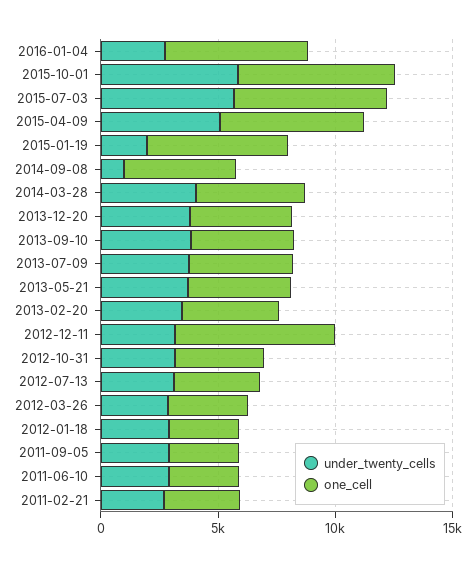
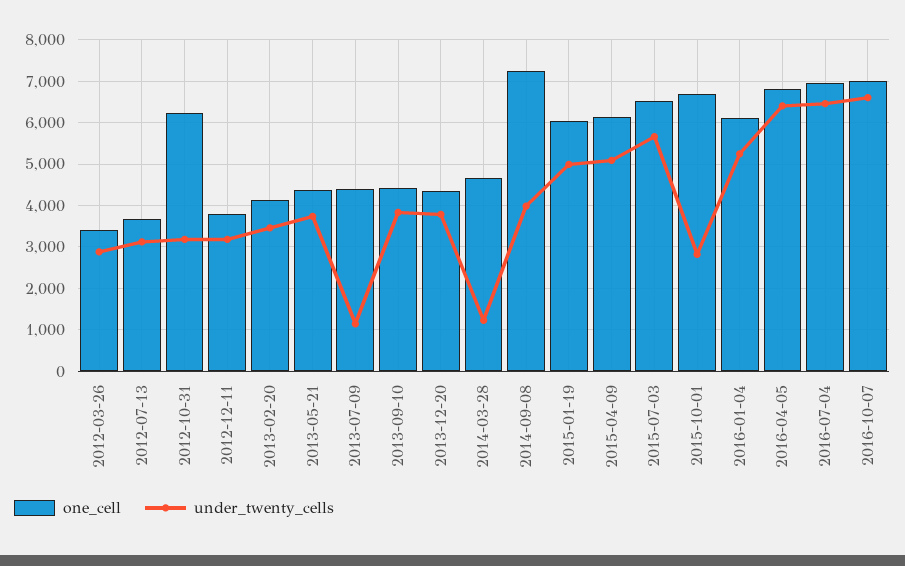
under_twenty_cells, 2016-01-04: 3000 -> 5200
under_twenty_cells, 2015-10-01: 6000 -> 2800
under_twenty_cells, 2015-01-19: 2000 -> 5000
under_twenty_cells, 2014-09-08: 1000 -> 4000
one_cell, 2014-09-08: 5000 -> 7200
under_twenty_cells, 2014-03-28: 4000 -> 1200
under_twenty_cells, 2013-07-09: 4000 -> 1200
one_cell, 2012-12-11: 7000 -> 3800
one_cell, 2012-10-31: 4000 -> 6200
under_twenty_cells, 2012-01-18: 3000 -> none
one_cell, 2012-01-18: 3000 -> none
under_twenty_cells, 2011-09-05: 3000 -> none
one_cell, 2011-09-05: 3000 -> none
under_twenty_cells, 2011-06-10: 3000 -> none
one_cell, 2011-06-10: 3000 -> none
under_twenty_cells, 2011-02-21: 3000 -> none
one_cell, 2011-02-21: 3000 -> none
one_cell, 2016-04-05: none -> 6800
under_twenty_cells, 2016-04-05: none -> 6400
one_cell, 2016-07-04: none -> 7000
under_twenty_cells, 2016-07-04: none -> 6400
one_cell, 2016-10-07: none -> 7000
under_twenty_cells, 2016-10-07: none -> 6600

